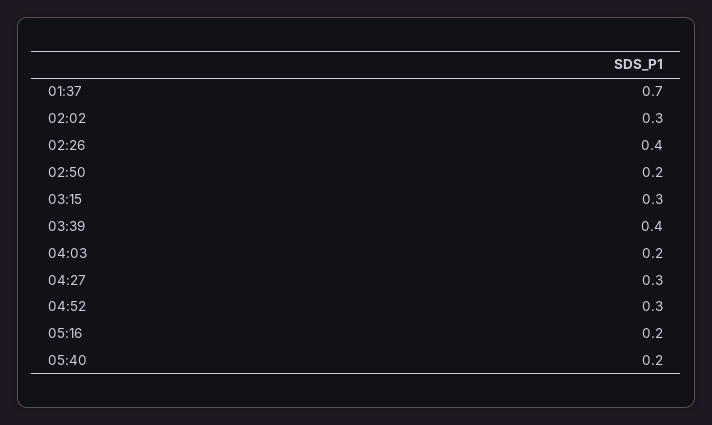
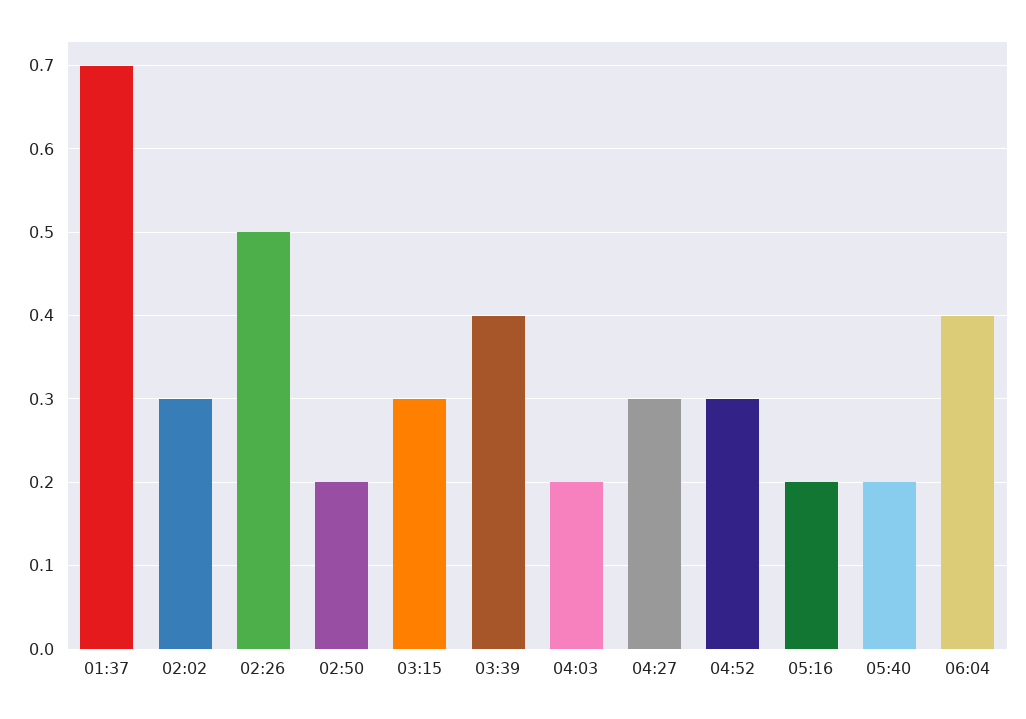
02:26: 0.4 -> 0.5
06:04: none -> 0.4

